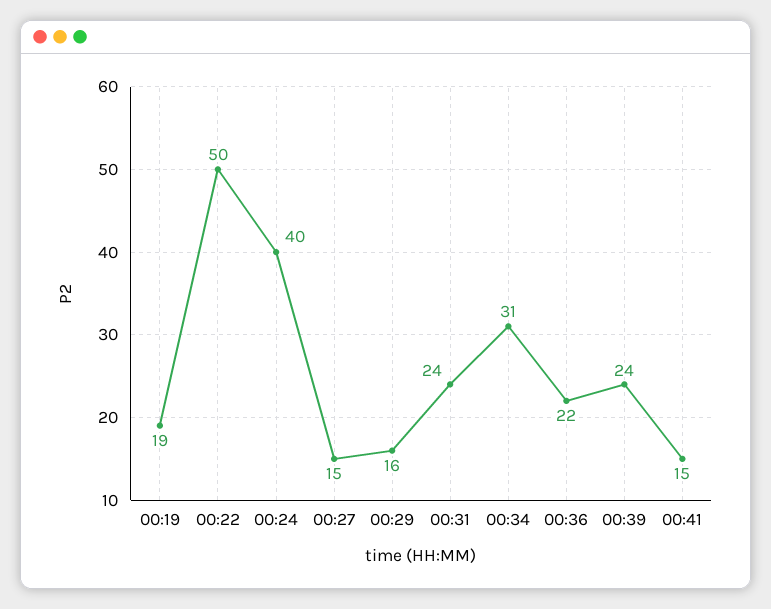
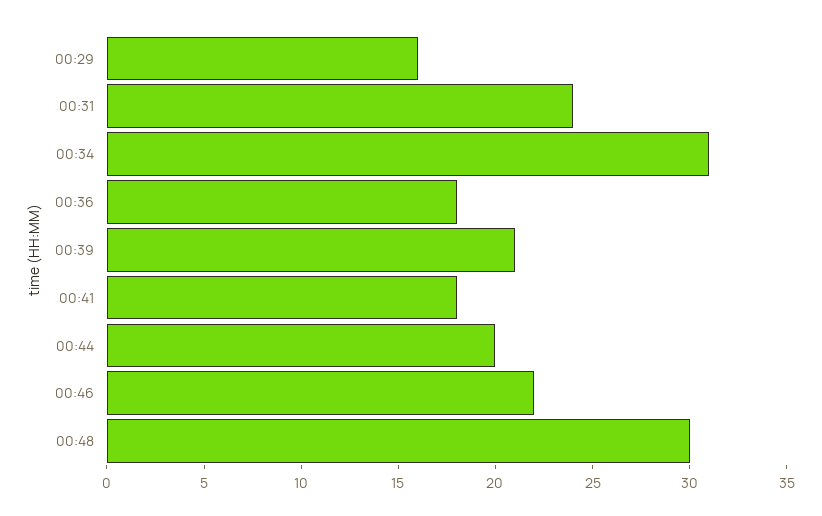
00:19: 19 -> none
00:22: 50 -> none
00:24: 40 -> none
00:27: 15 -> none
00:36: 22 -> 18
00:39: 24 -> 21
00:41: 15 -> 18
00:44: none -> 20
00:46: none -> 22
00:48: none -> 30

